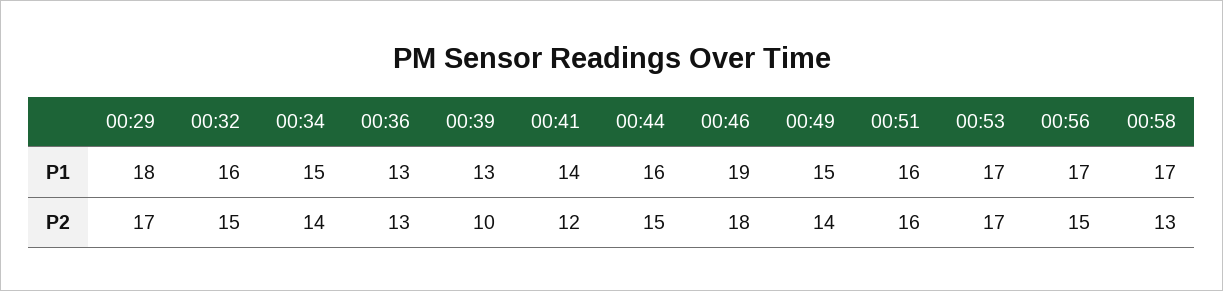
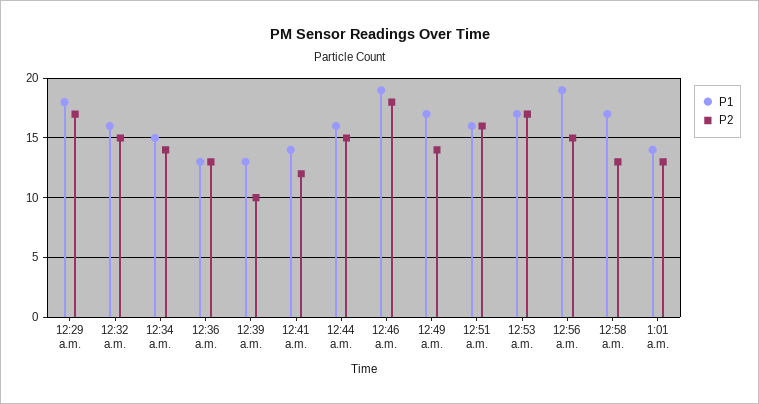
P1, 00:49: 15 -> 17
P1, 00:56: 17 -> 19
P1, 1:01 a.m.: none -> 14
P2, 1:01 a.m.: none -> 13

